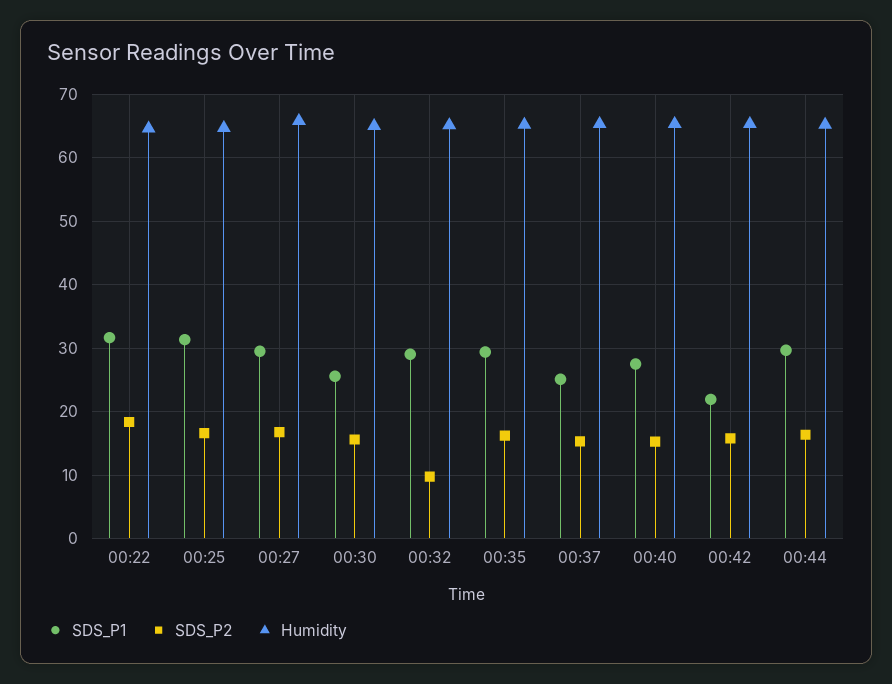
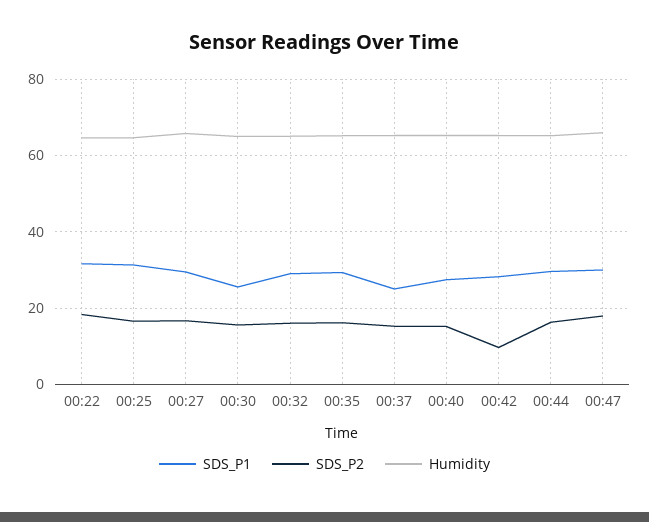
SDS_P2, 00:32: 10 -> 16
SDS_P1, 00:42: 22 -> 28
SDS_P2, 00:42: 16 -> 10
SDS_P1, 00:47: none -> 30
SDS_P2, 00:47: none -> 18
Humidity, 00:47: none -> 66

